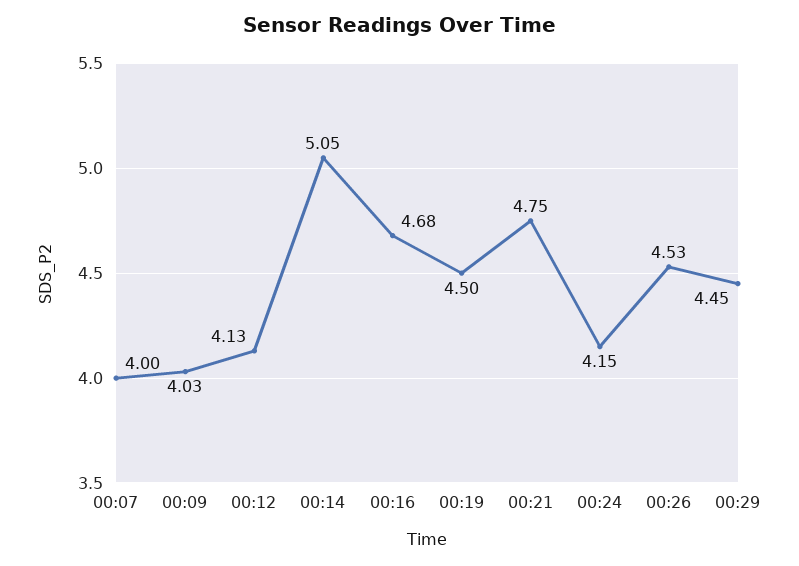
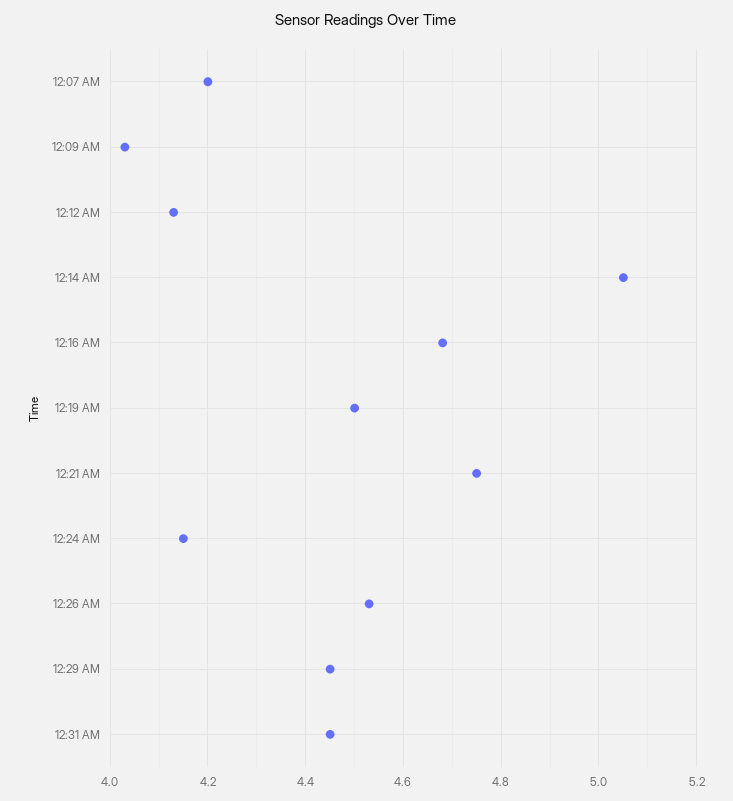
00:07: 4 -> 4.2
12:31 AM: none -> 4.45

